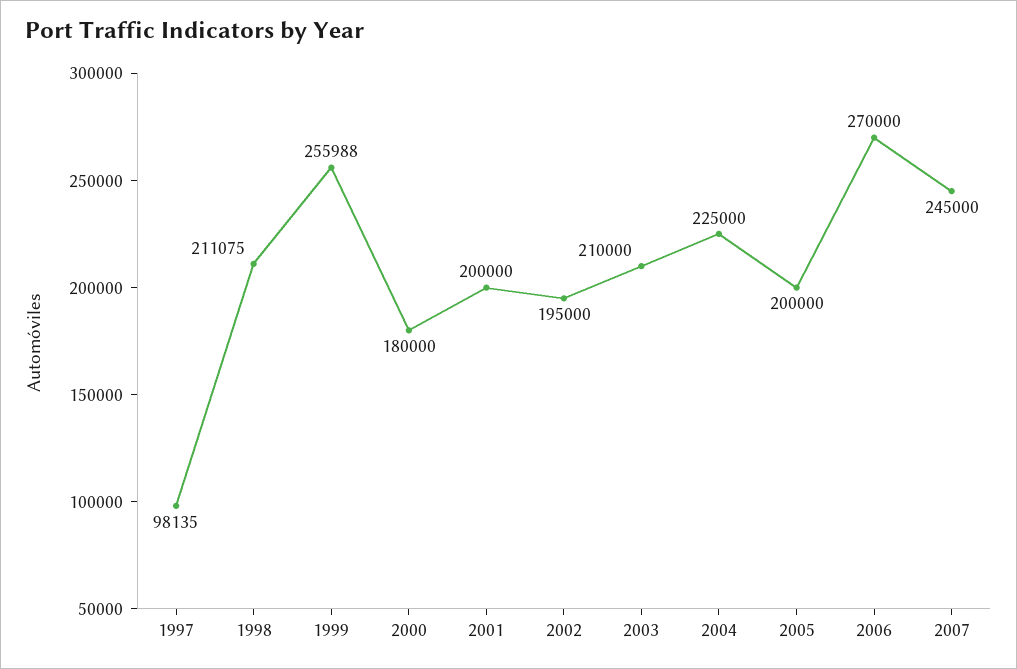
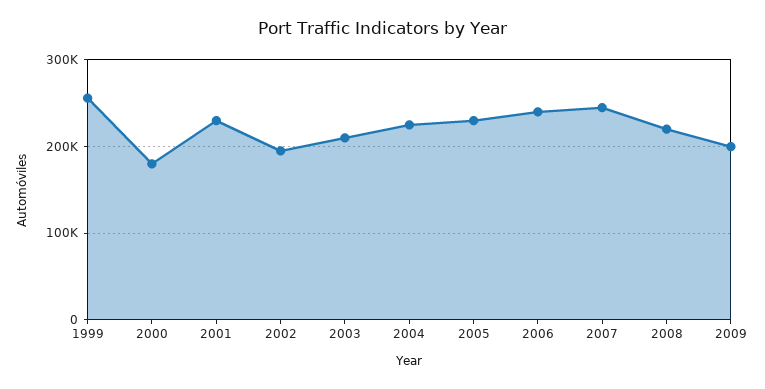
1997: 98135 -> none
1998: 211075 -> none
2001: 200000 -> 230000
2005: 200000 -> 230000
2006: 270000 -> 240000
2008: none -> 220000
2009: none -> 200000

